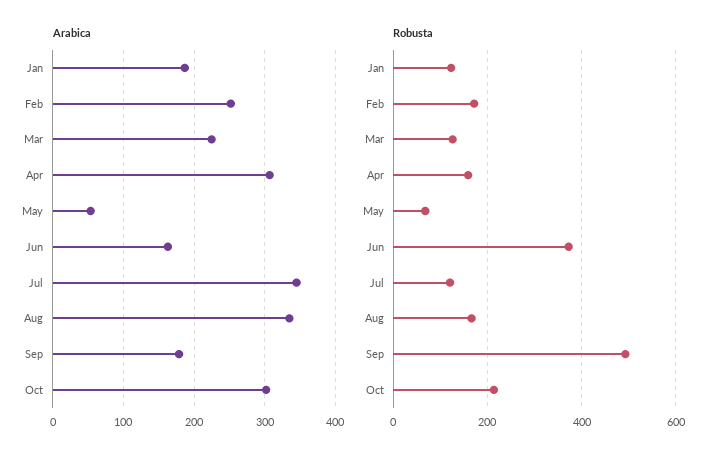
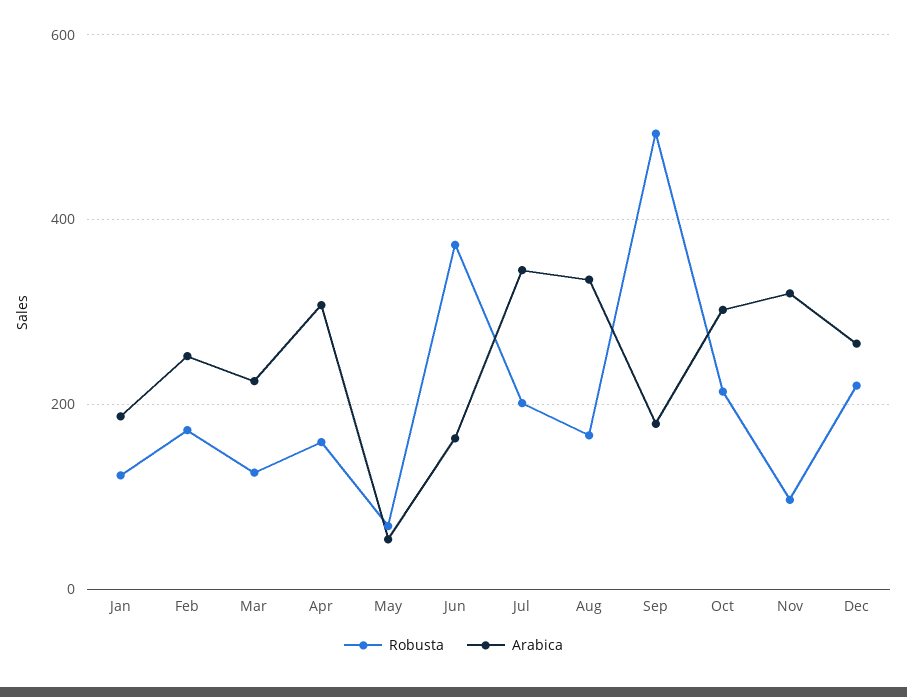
Robusta, Jul: 120 -> 200
Robusta, Nov: none -> 100
Arabica, Nov: none -> 320
Robusta, Dec: none -> 220
Arabica, Dec: none -> 260

